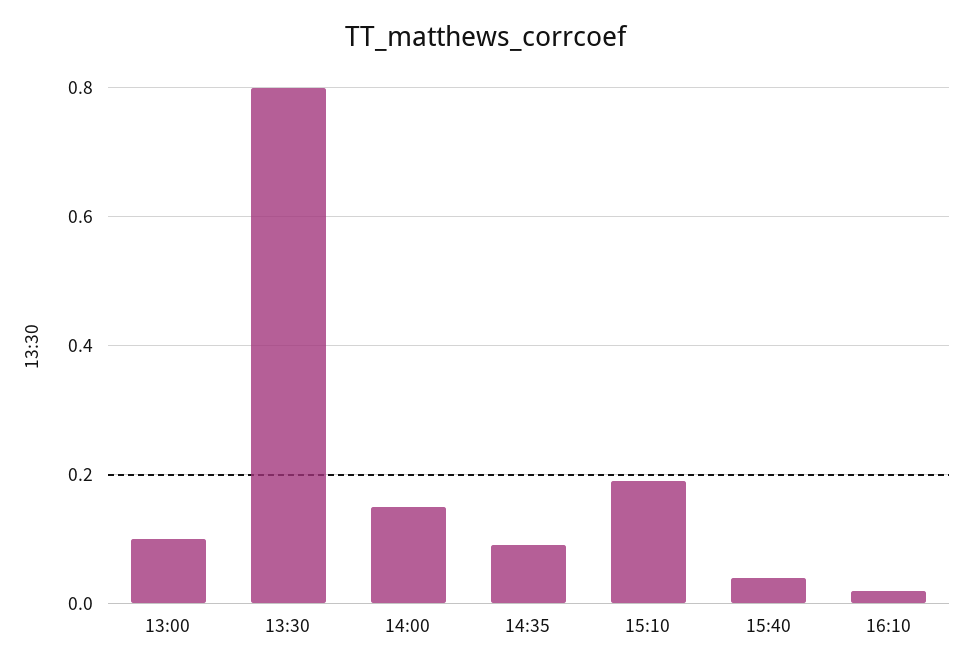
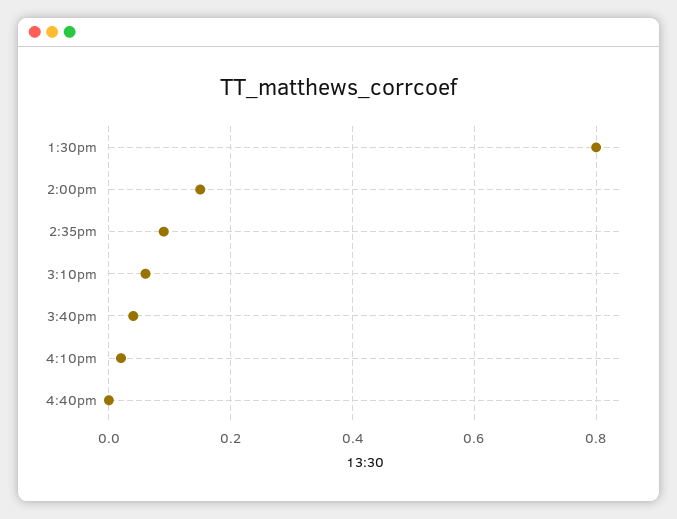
13:00: 0.1 -> none
15:10: 0.2 -> 0.05
4:40pm: none -> 0

